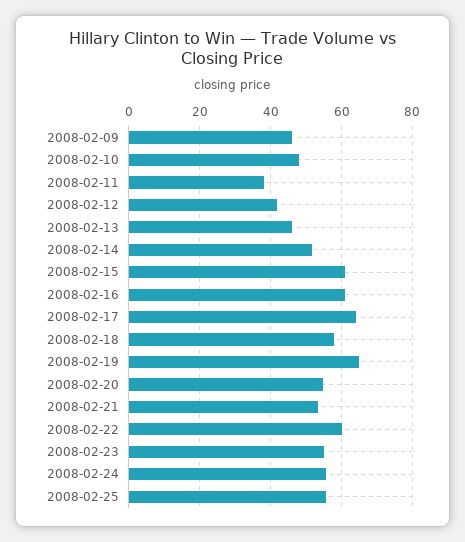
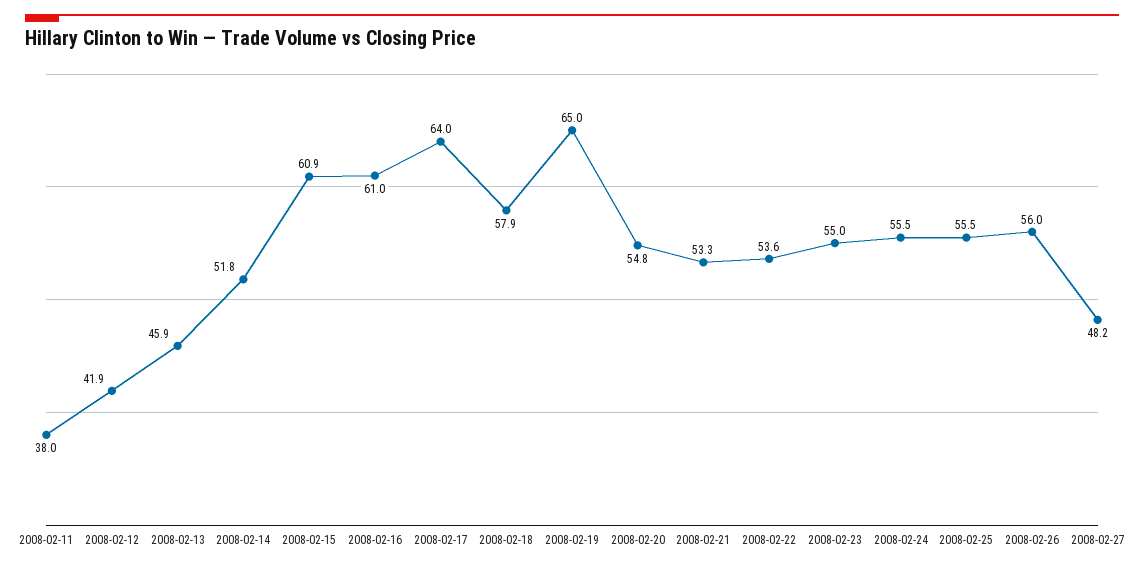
2008-02-09: 46 -> none
2008-02-10: 48 -> none
2008-02-22: 60 -> 53.6
2008-02-26: none -> 56
2008-02-27: none -> 48.2

